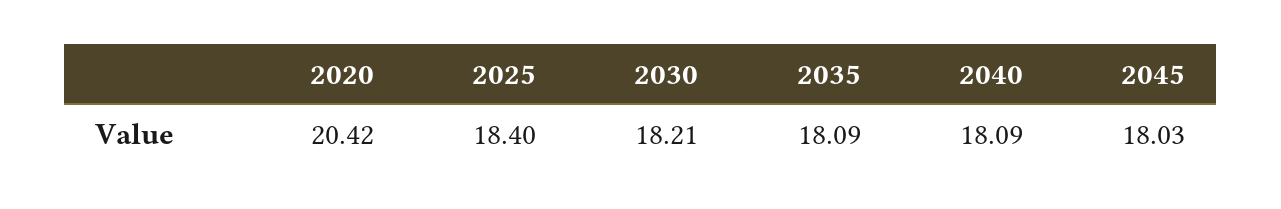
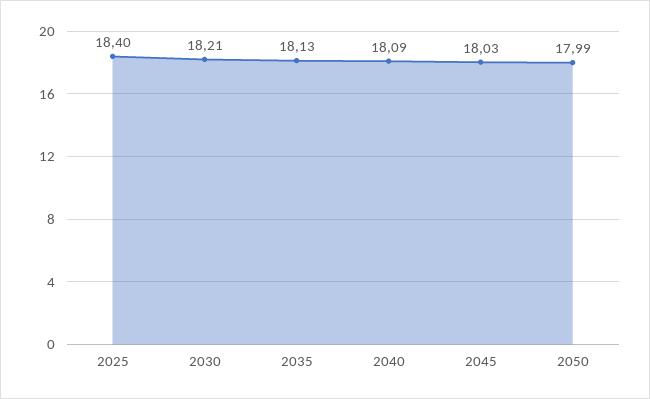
2020: 20.42 -> none
2035: 18.09 -> 18.13
2050: none -> 17.99

